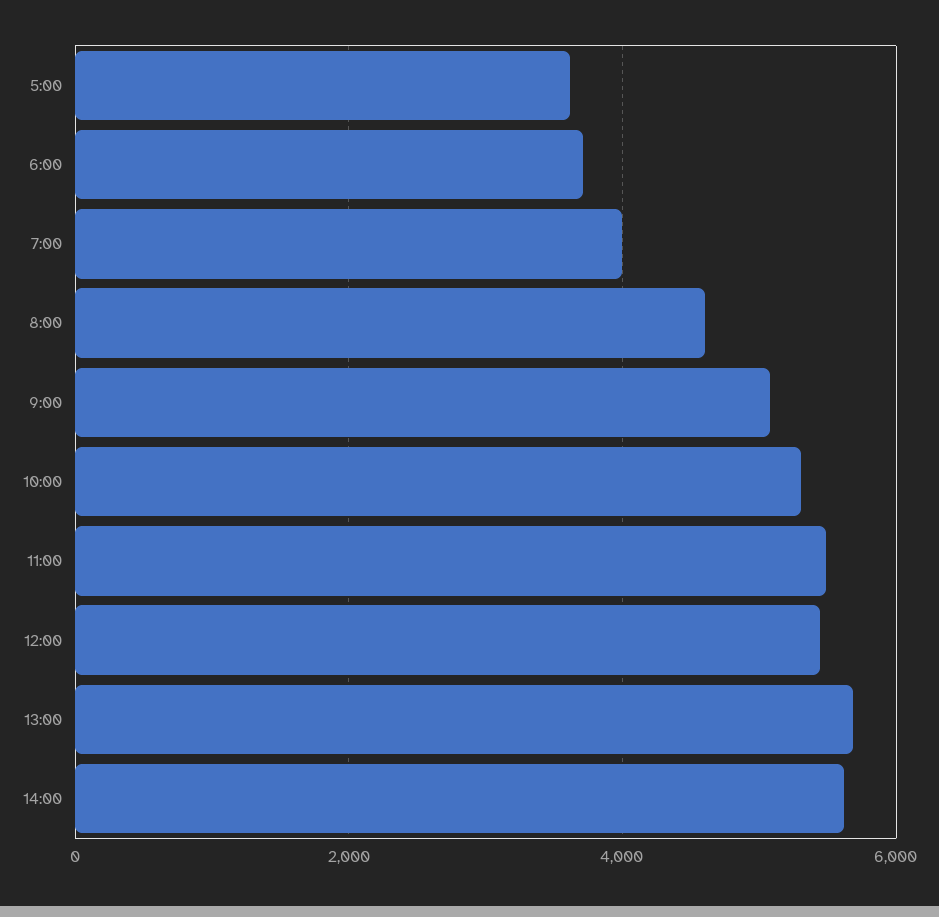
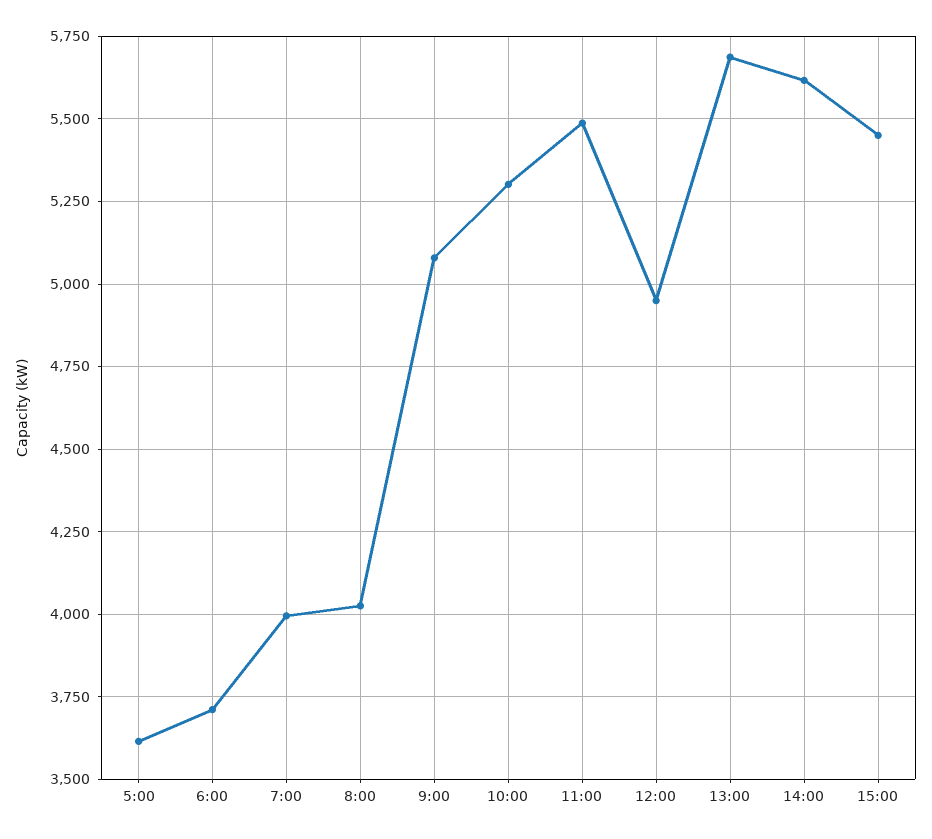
8:00: 4600 -> 4025
12:00: 5400 -> 4950
15:00: none -> 5450

